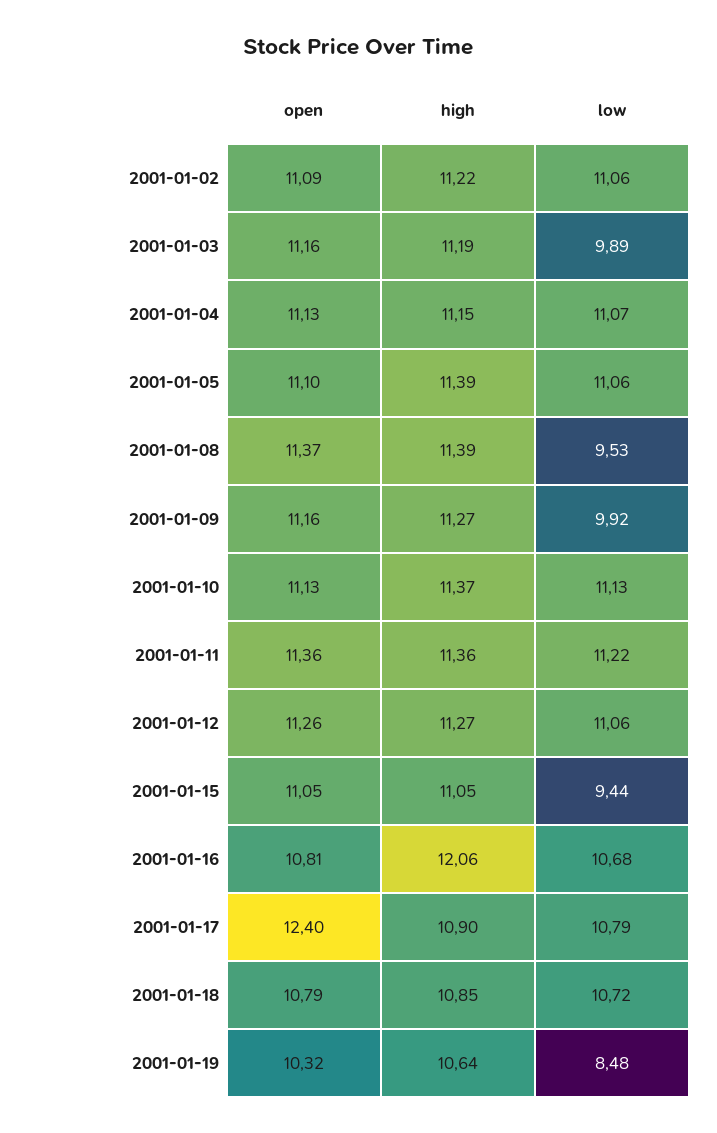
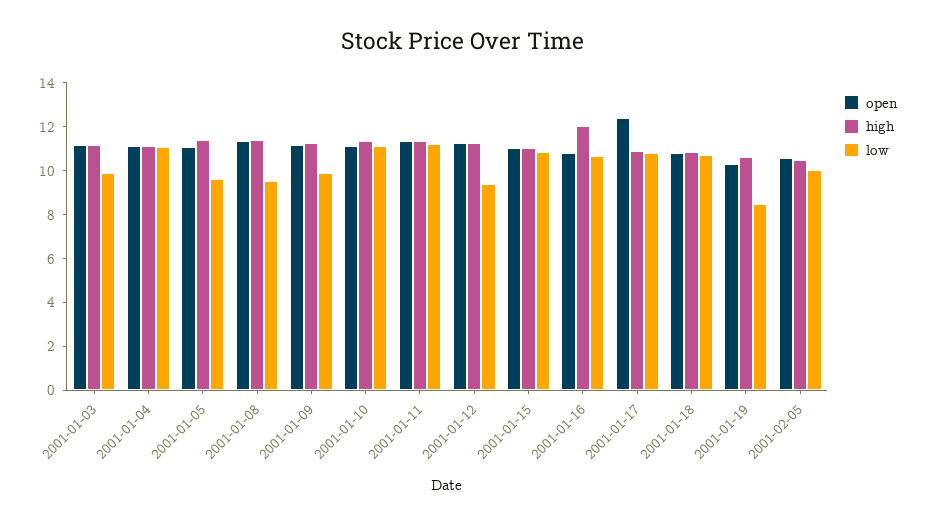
open, 2001-01-02: 11.09 -> none
high, 2001-01-02: 11.22 -> none
low, 2001-01-02: 11.06 -> none
low, 2001-01-05: 11.06 -> 9.5
low, 2001-01-12: 11.06 -> 9.5
low, 2001-01-15: 9.44 -> 11
open, 2001-02-05: none -> 10.5
high, 2001-02-05: none -> 10.5
low, 2001-02-05: none -> 10

